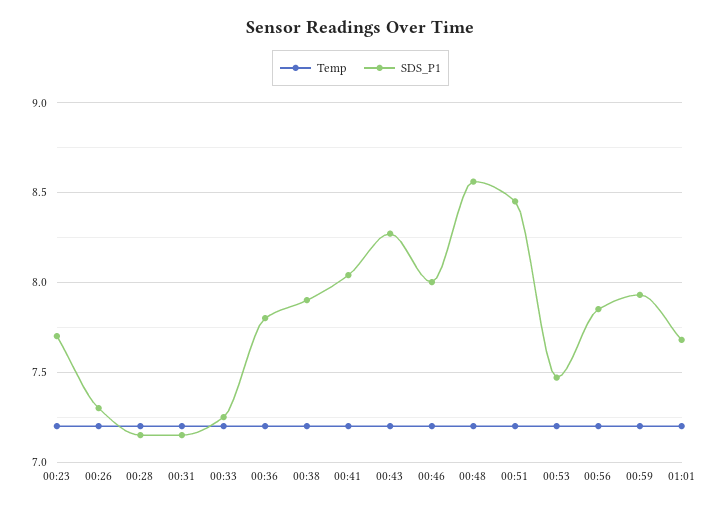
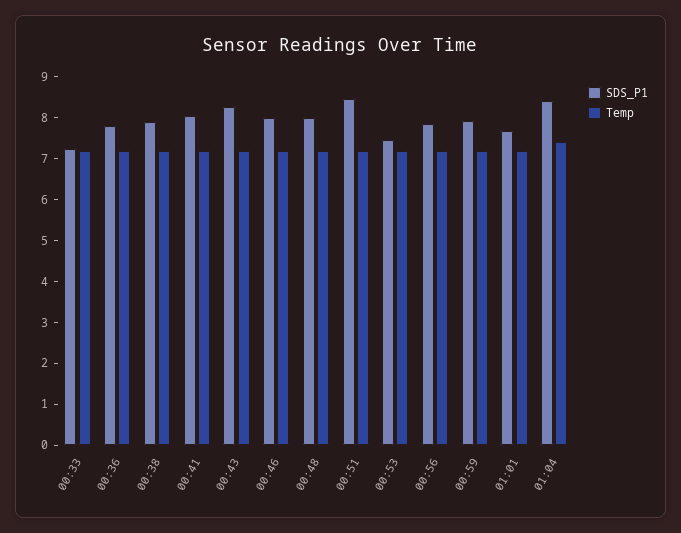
Temp, 00:23: 7.2 -> none
SDS_P1, 00:23: 7.7 -> none
Temp, 00:26: 7.2 -> none
SDS_P1, 00:26: 7.3 -> none
Temp, 00:28: 7.2 -> none
SDS_P1, 00:28: 7.15 -> none
Temp, 00:31: 7.2 -> none
SDS_P1, 00:31: 7.15 -> none
SDS_P1, 00:48: 8.55 -> 8
SDS_P1, 01:04: none -> 8.4
Temp, 01:04: none -> 7.4

